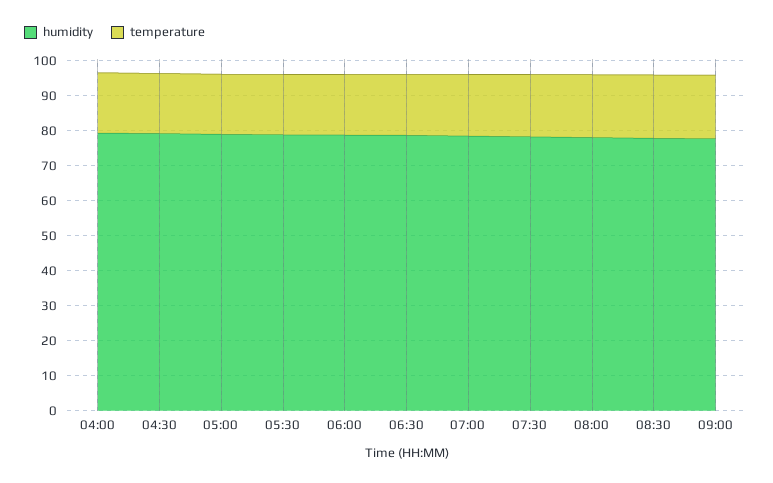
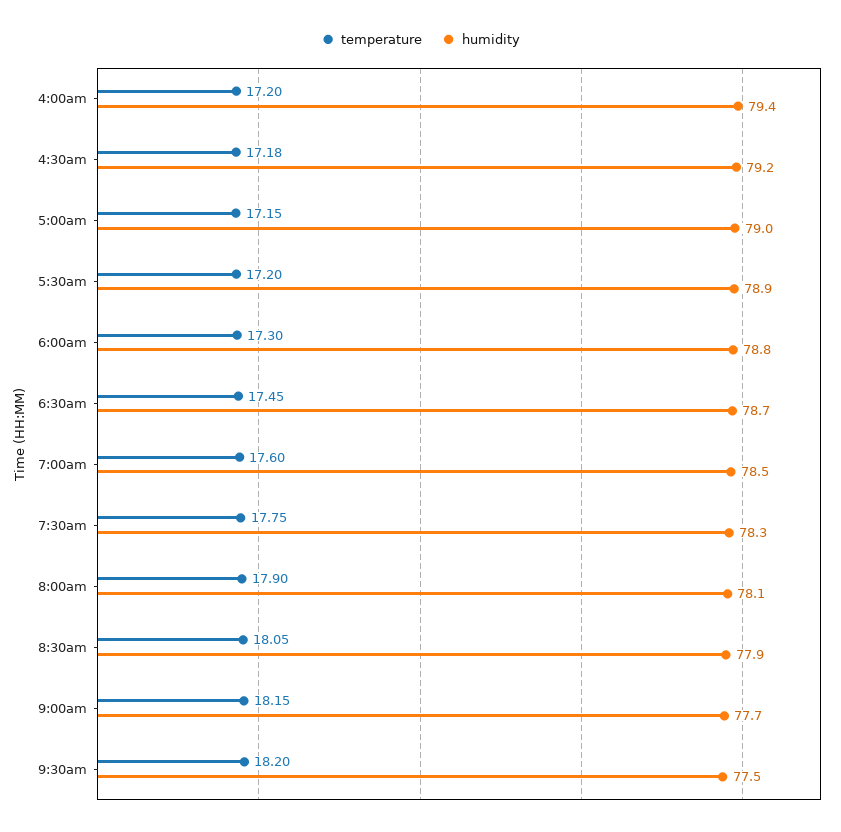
temperature, 9:30am: none -> 18.2
humidity, 9:30am: none -> 77.5

